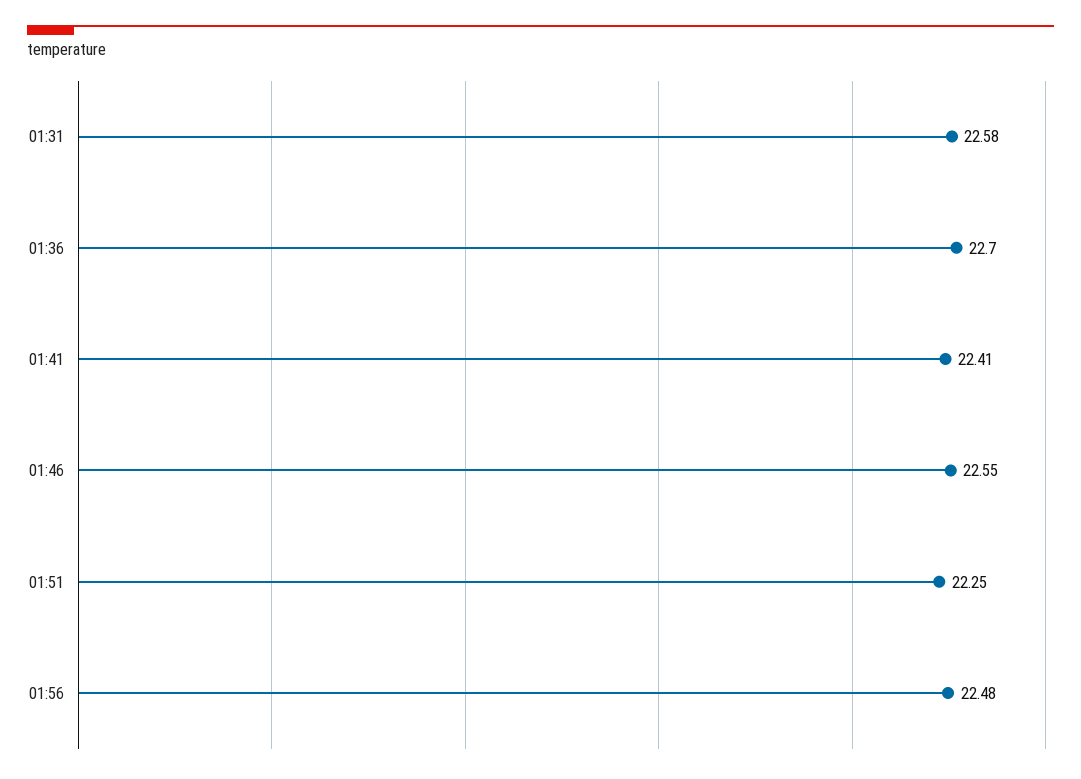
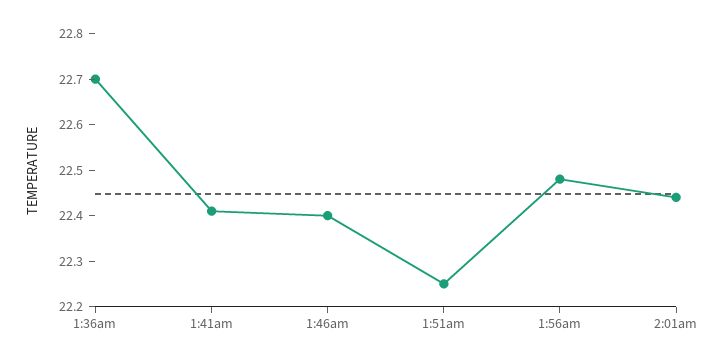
01:31: 22.58 -> none
01:46: 22.55 -> 22.4
2:01am: none -> 22.45

